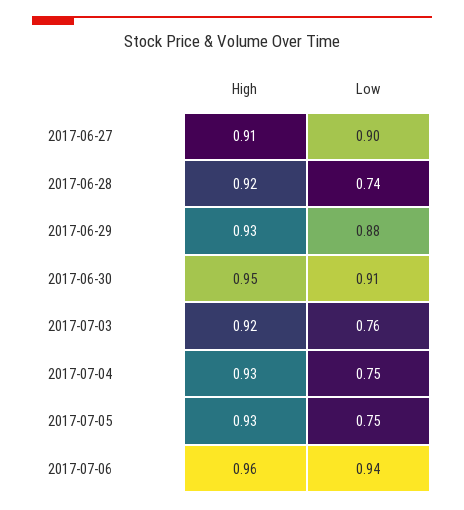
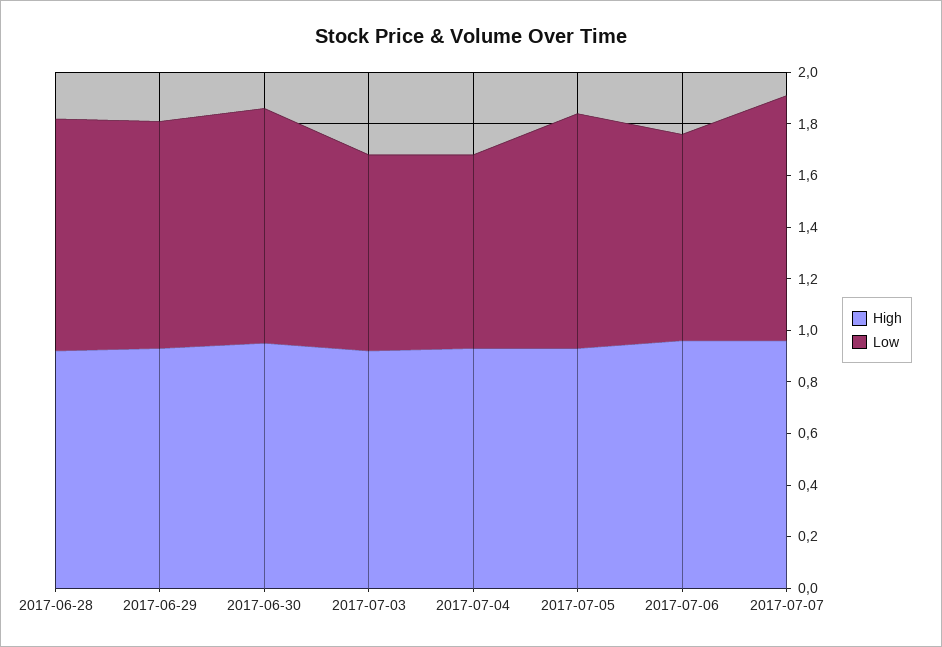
High, 2017-06-27: 0.91 -> none
Low, 2017-06-27: 0.9 -> none
Low, 2017-06-28: 0.74 -> 0.9
Low, 2017-07-05: 0.75 -> 0.9
Low, 2017-07-06: 0.94 -> 0.8
High, 2017-07-07: none -> 0.95
Low, 2017-07-07: none -> 0.95

